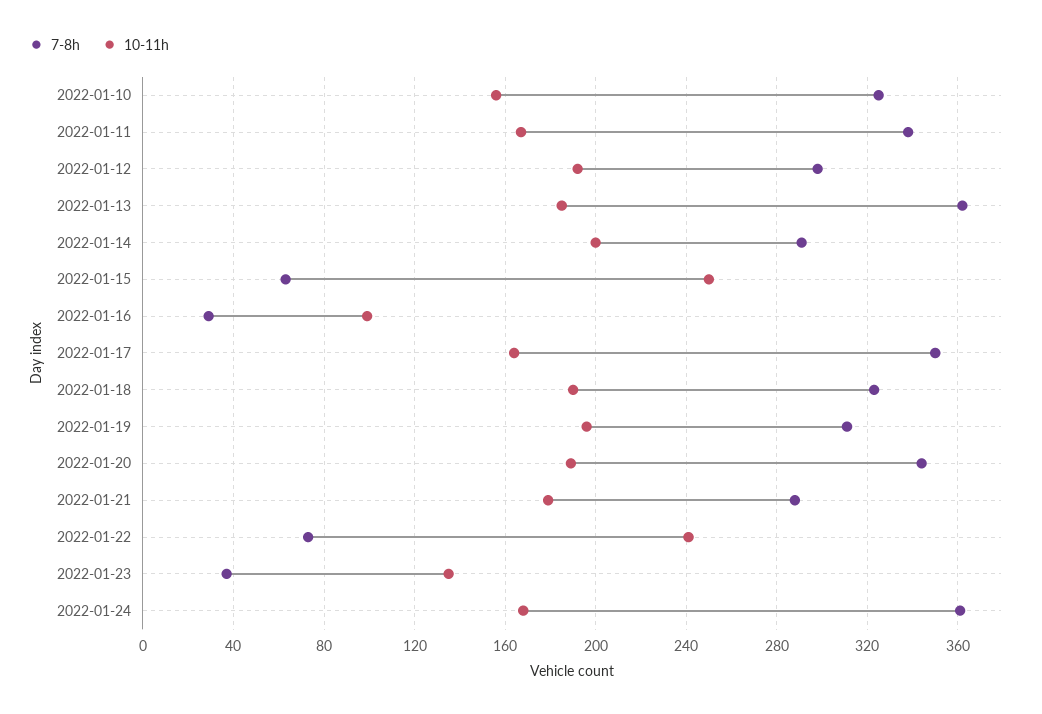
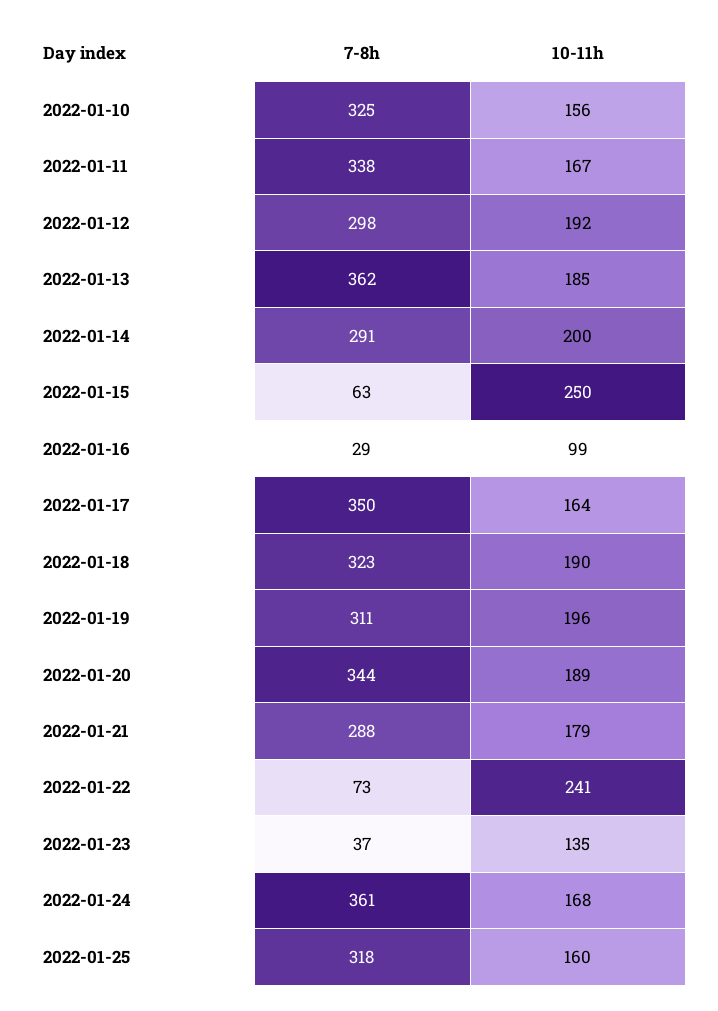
7-8h, 2022-01-25: none -> 318
10-11h, 2022-01-25: none -> 160

